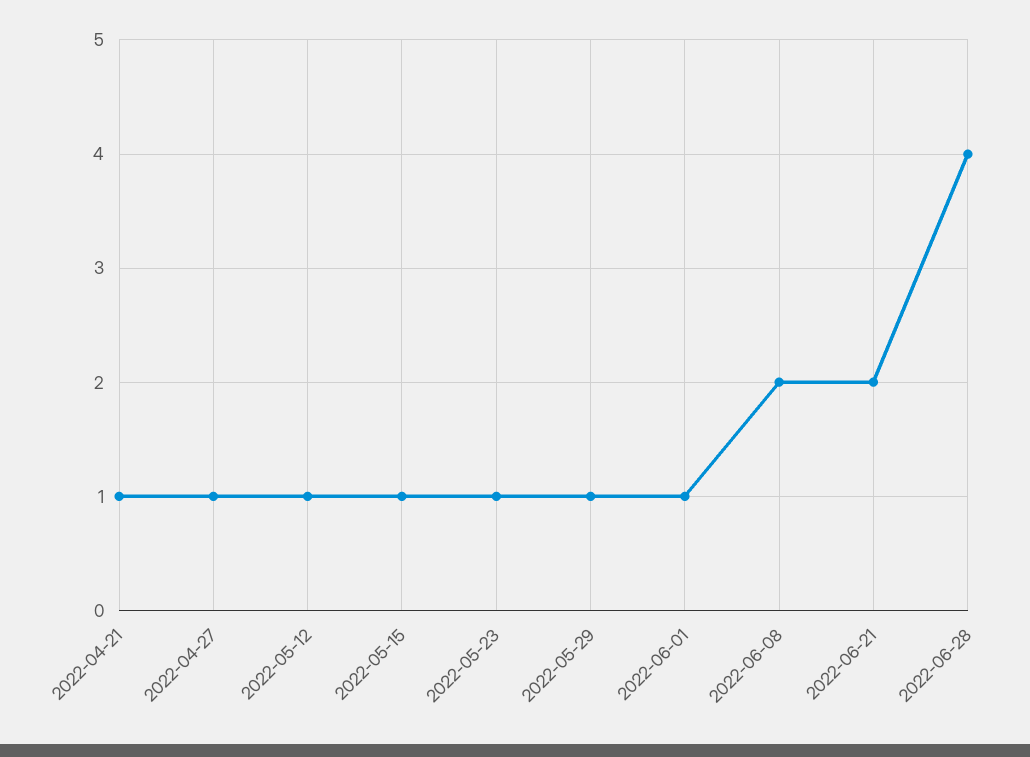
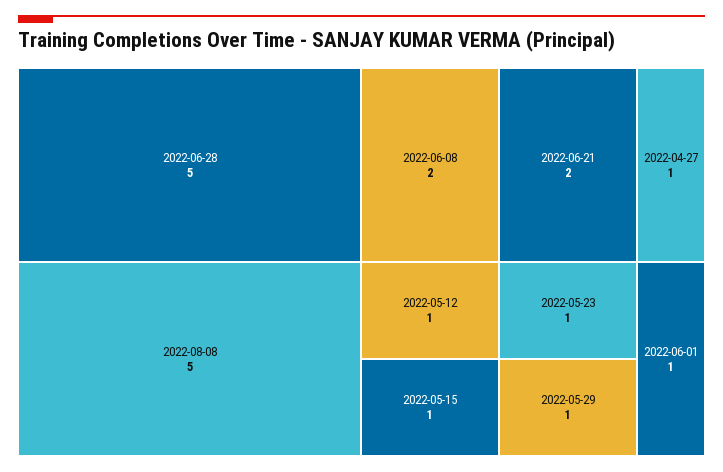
2022-04-21: 1 -> none
2022-06-28: 4 -> 5
2022-08-08: none -> 5

